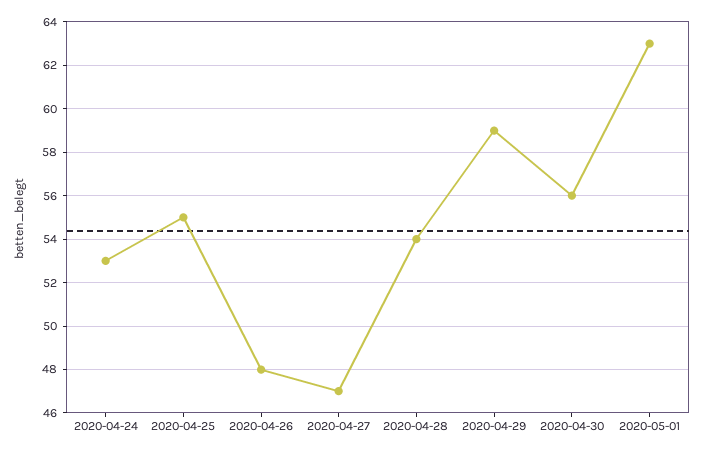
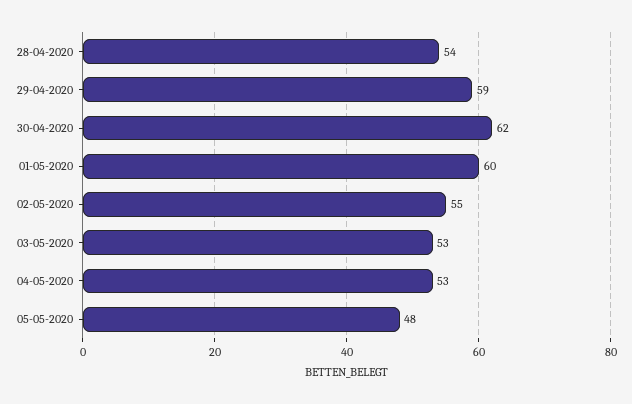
2020-04-24: 53 -> none
2020-04-25: 55 -> none
2020-04-26: 48 -> none
2020-04-27: 47 -> none
2020-04-30: 56 -> 62
2020-05-01: 63 -> 60
02-05-2020: none -> 55
03-05-2020: none -> 53
04-05-2020: none -> 53
05-05-2020: none -> 48

